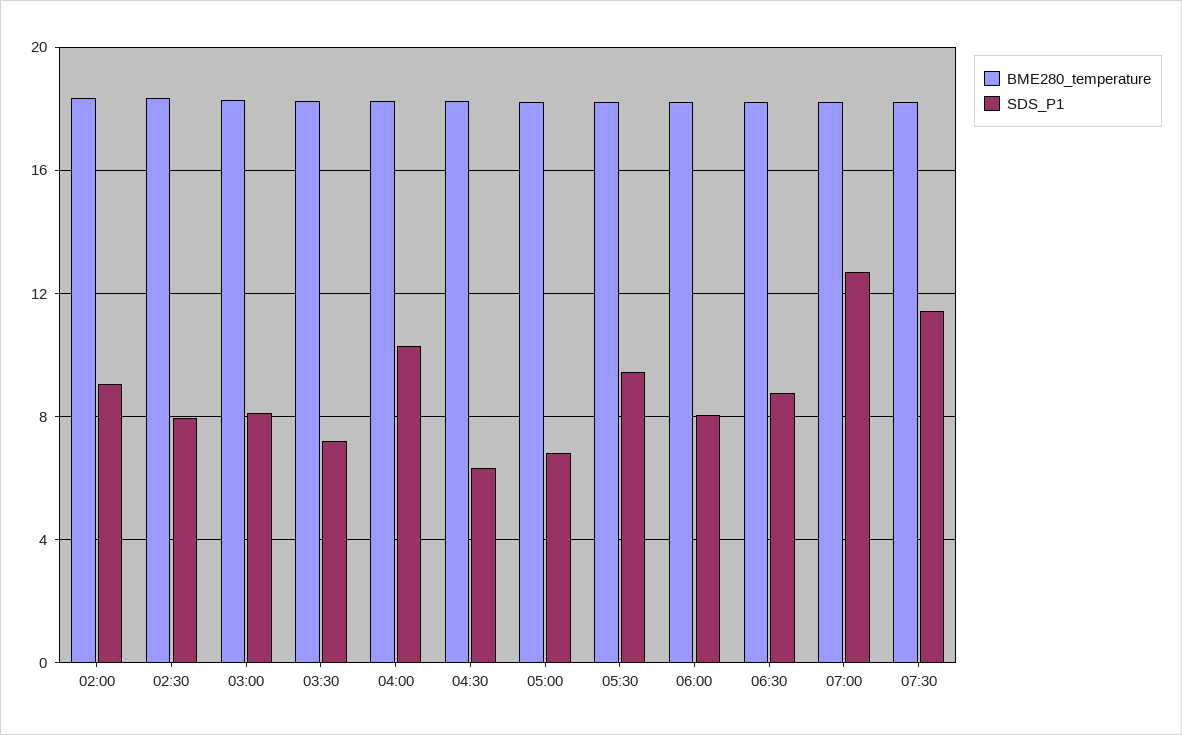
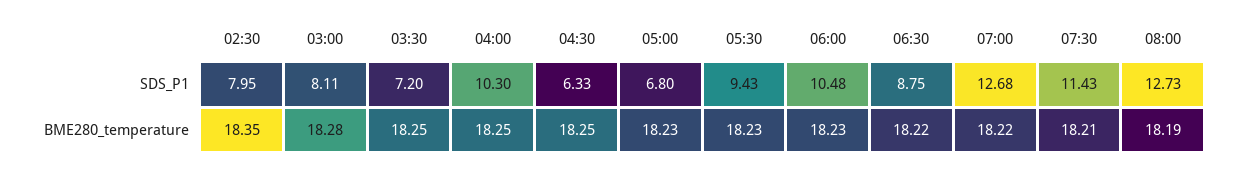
BME280_temperature, 02:00: 18.5 -> none
SDS_P1, 02:00: 9 -> none
SDS_P1, 06:00: 8 -> 10.48
SDS_P1, 08:00: none -> 12.73
BME280_temperature, 08:00: none -> 18.19

